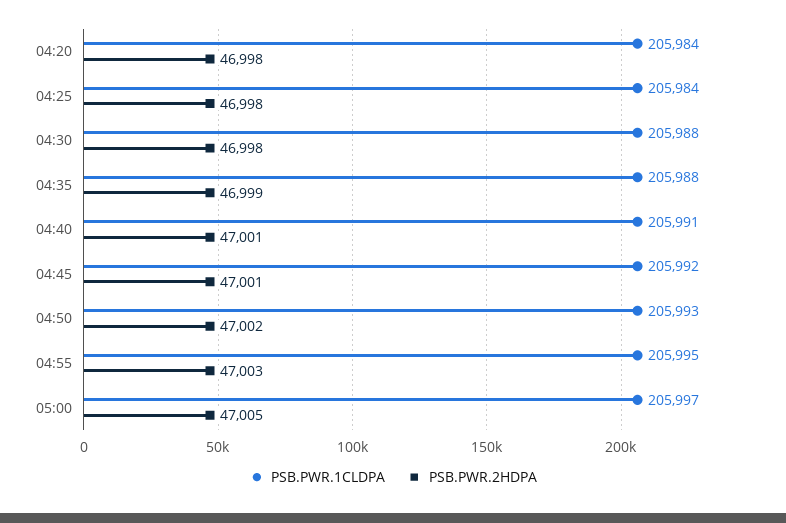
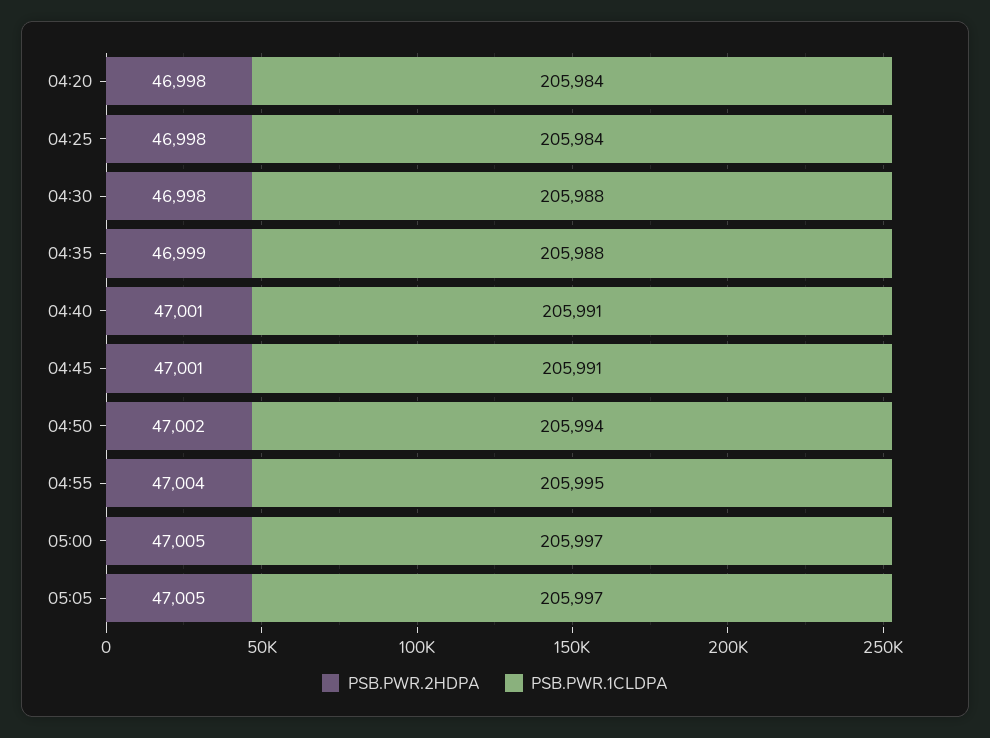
PSB.PWR.1CLDPA, 04:45: 205992 -> 205991
PSB.PWR.1CLDPA, 04:50: 205993 -> 205994
PSB.PWR.2HDPA, 04:55: 47003 -> 47004
PSB.PWR.2HDPA, 05:05: none -> 47005
PSB.PWR.1CLDPA, 05:05: none -> 205997

